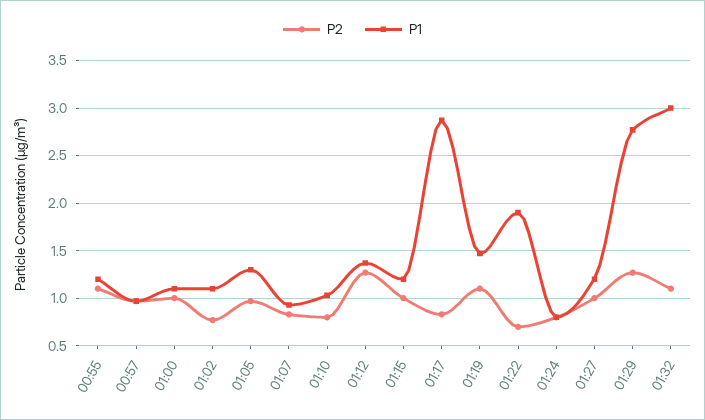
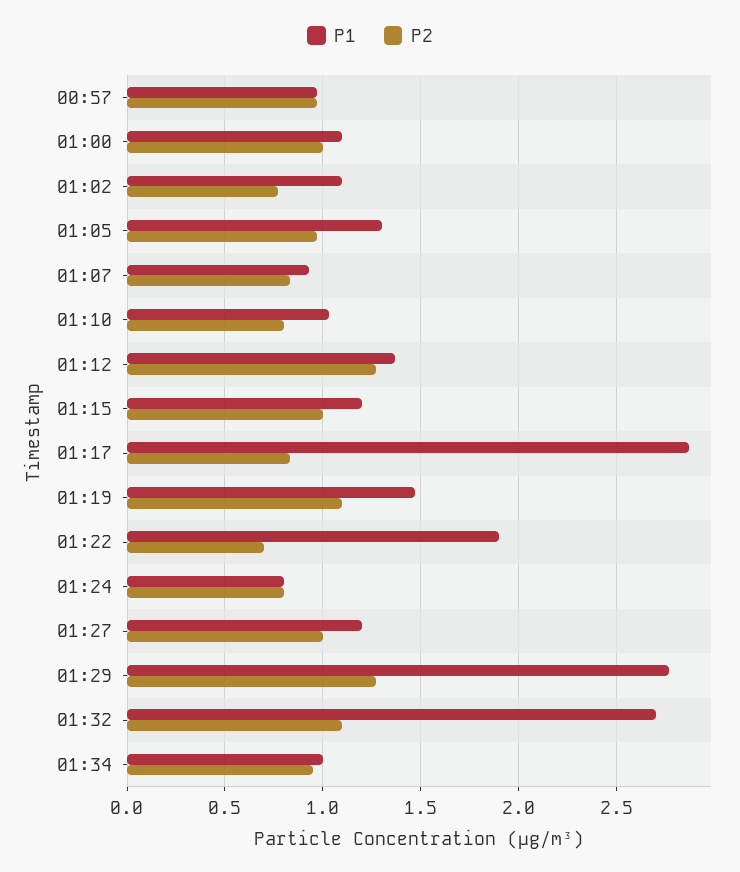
P2, 00:55: 1.1 -> none
P1, 00:55: 1.2 -> none
P1, 01:32: 3 -> 2.7
P1, 01:34: none -> 1
P2, 01:34: none -> 0.95

